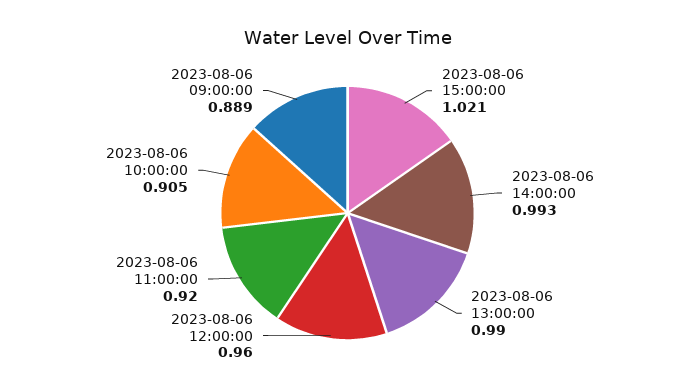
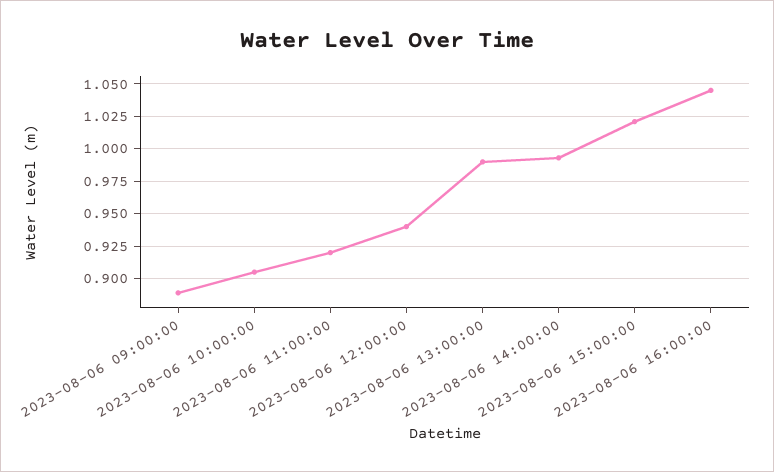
2023-08-06 12:00:00: 0.96 -> 0.94
2023-08-06 16:00:00: none -> 1.045

